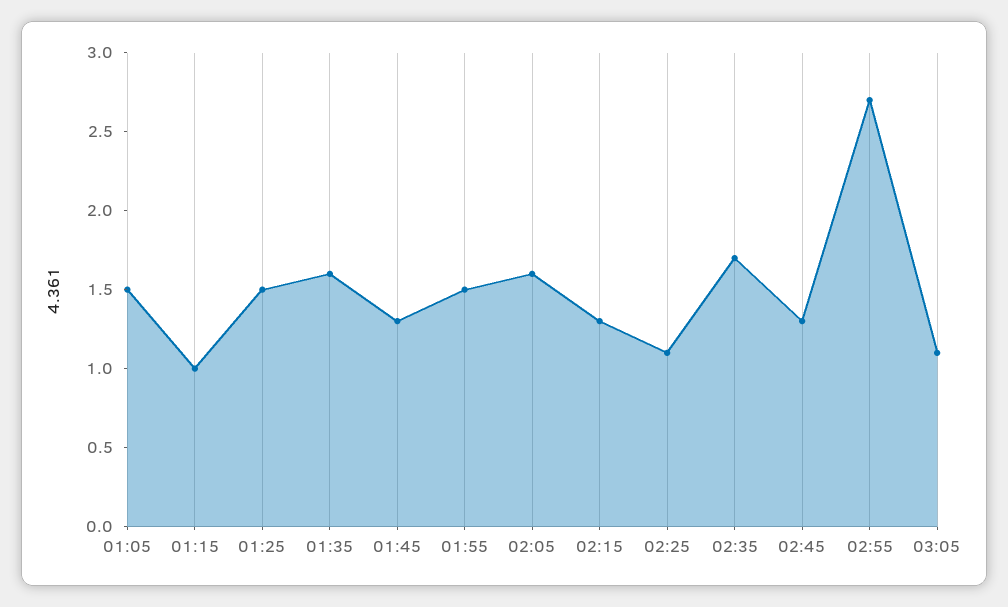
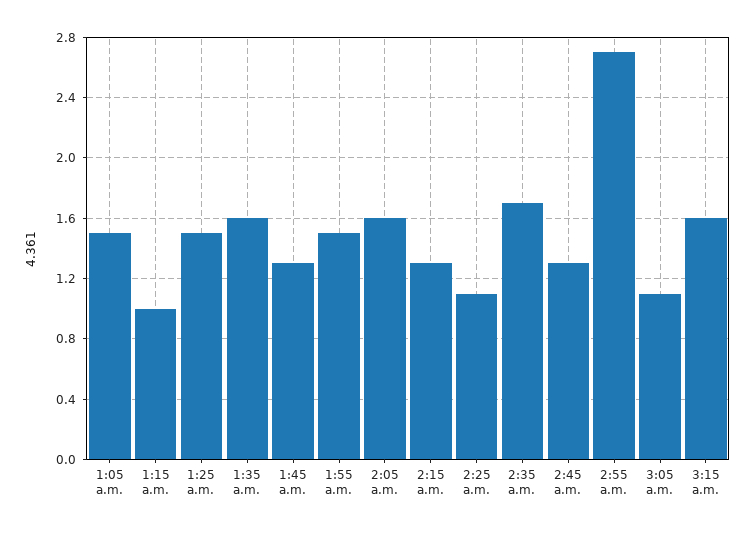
3:15 a.m.: none -> 1.6

